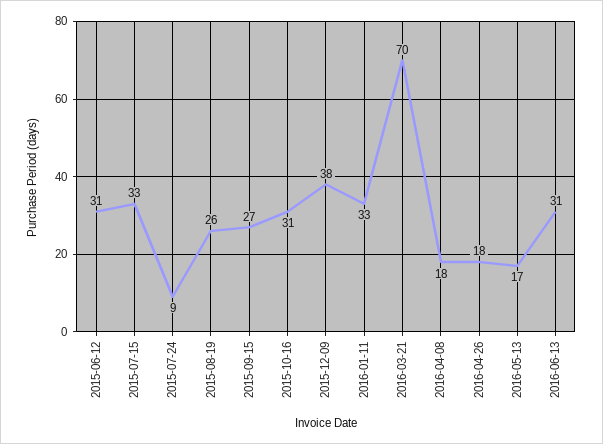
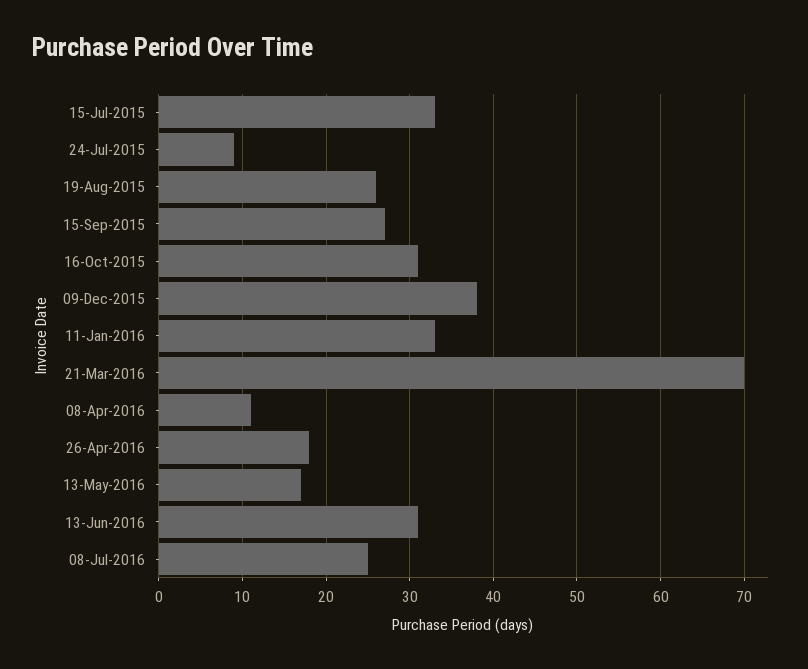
2015-06-12: 31 -> none
2016-04-08: 18 -> 11
08-Jul-2016: none -> 25

